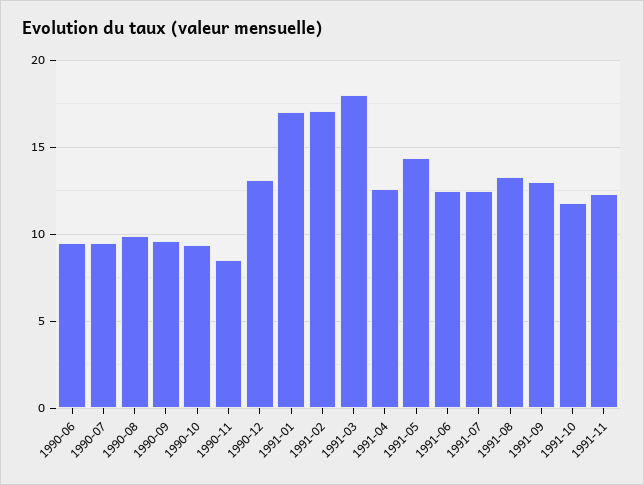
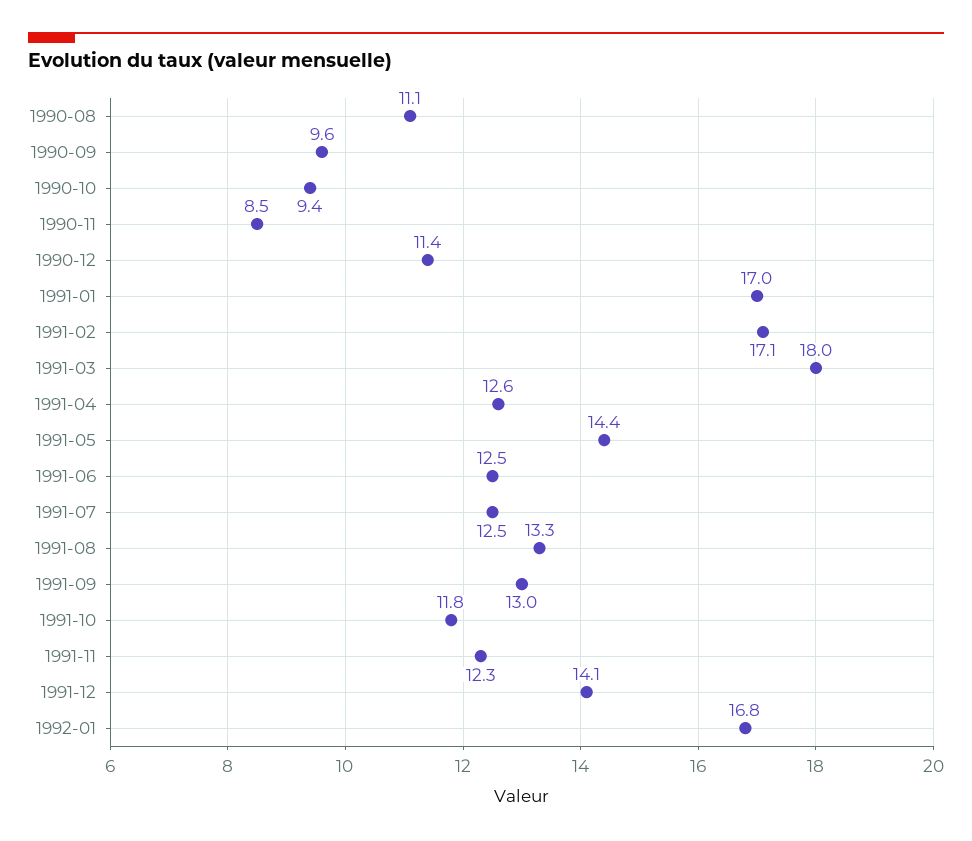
1990-06: 9.5 -> none
1990-07: 9.5 -> none
1990-08: 10 -> 11.1
1990-12: 13 -> 11.4
1991-12: none -> 14.1
1992-01: none -> 16.8

